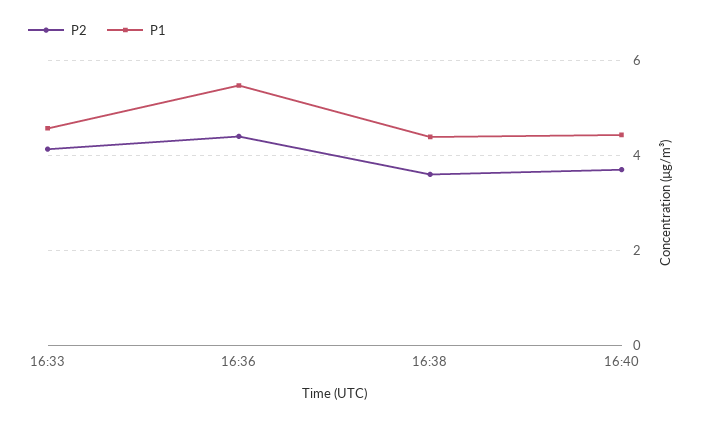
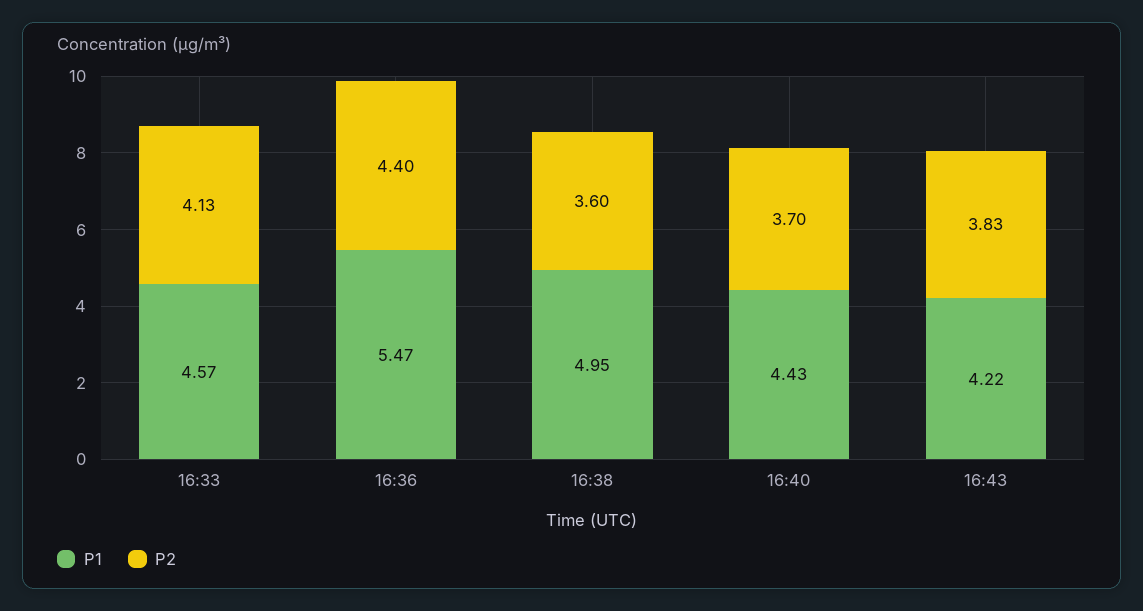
P1, 16:38: 4.4 -> 4.95
P1, 16:43: none -> 4.22
P2, 16:43: none -> 3.83

